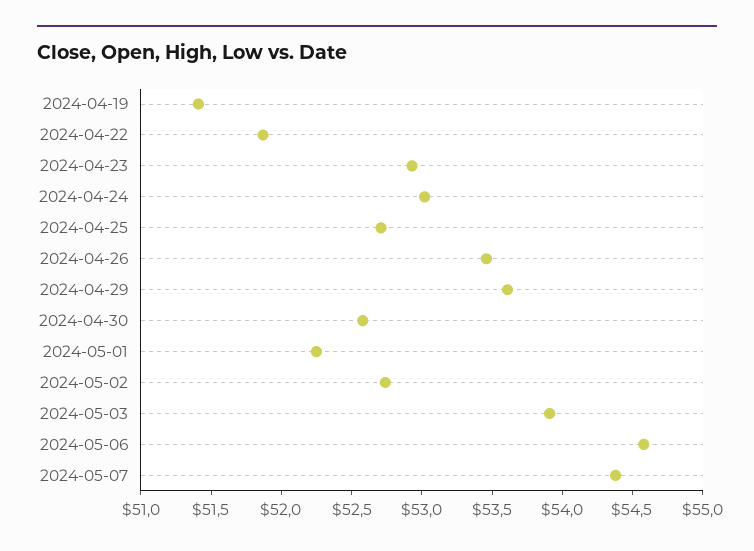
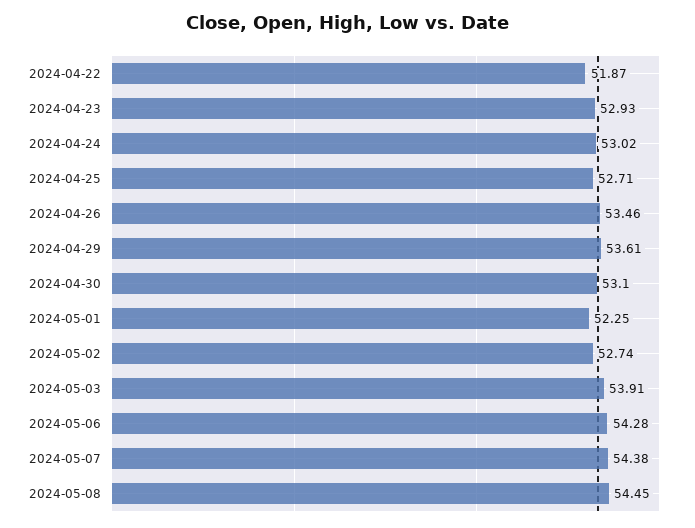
2024-04-19: 51.4 -> none
2024-04-30: 52.6 -> 53.1
2024-05-06: 54.6 -> 54.28
2024-05-08: none -> 54.45

